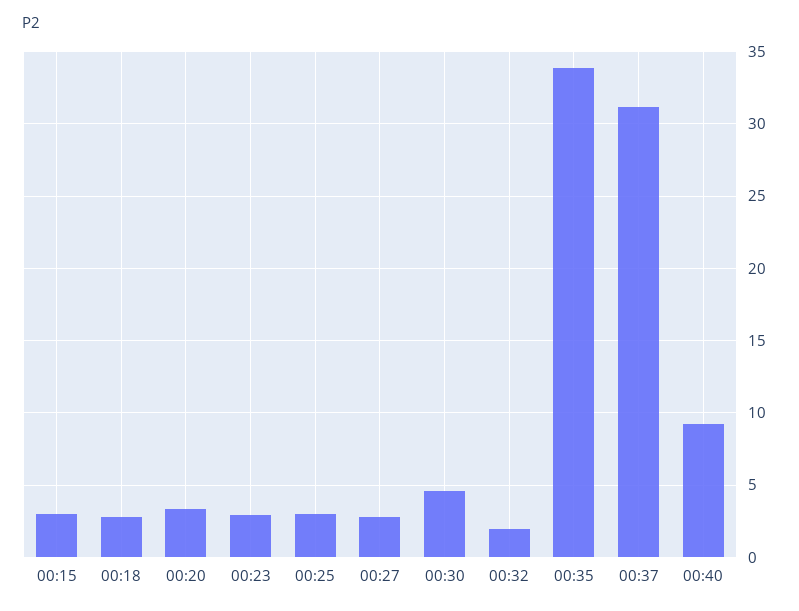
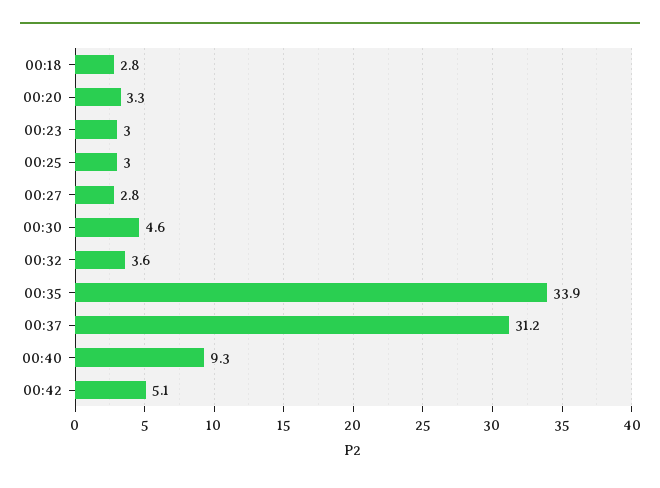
00:15: 3 -> none
00:32: 2 -> 3.6
00:42: none -> 5.1

